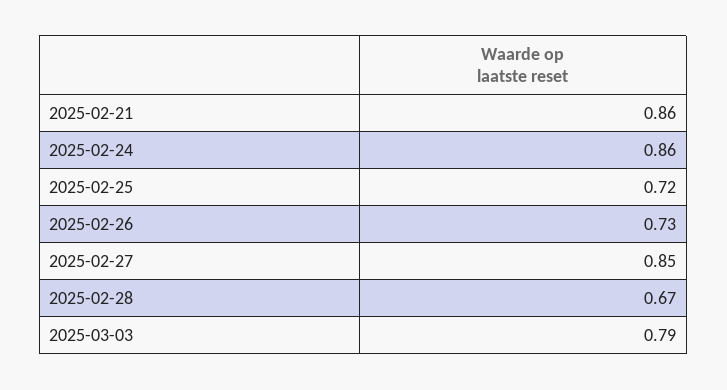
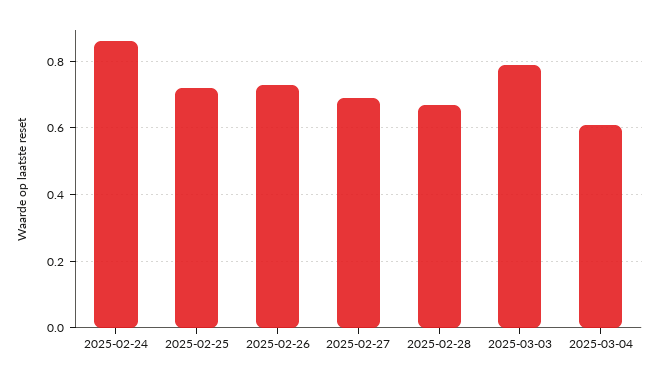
2025-02-21: 0.86 -> none
2025-02-27: 0.85 -> 0.7
2025-03-04: none -> 0.6

